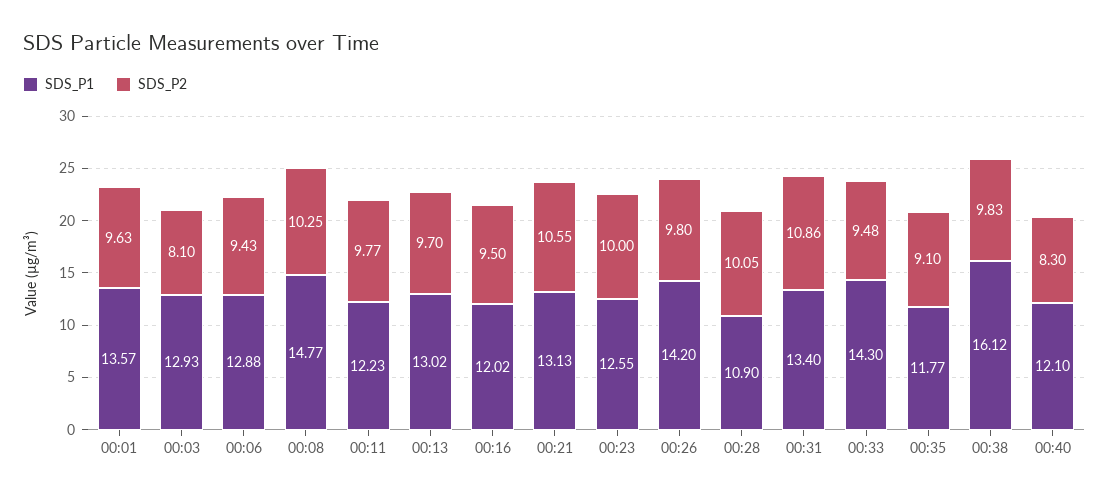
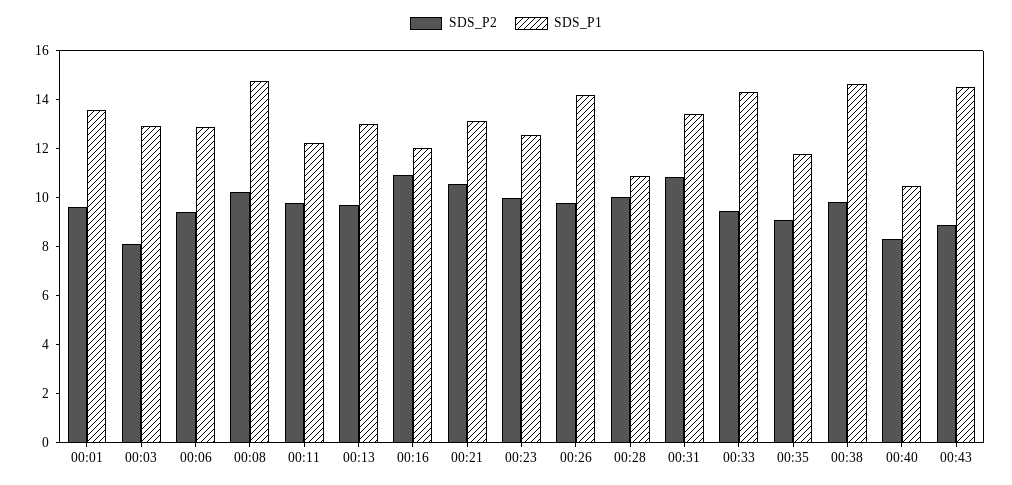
SDS_P2, 00:16: 9.5 -> 11
SDS_P1, 00:38: 16.12 -> 14.5
SDS_P1, 00:40: 12.1 -> 10.5
SDS_P2, 00:43: none -> 9
SDS_P1, 00:43: none -> 14.5

